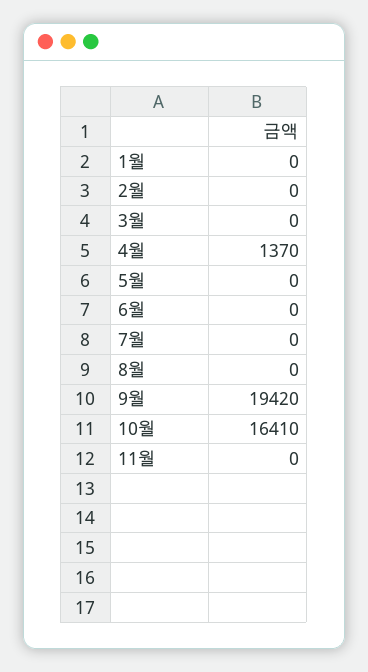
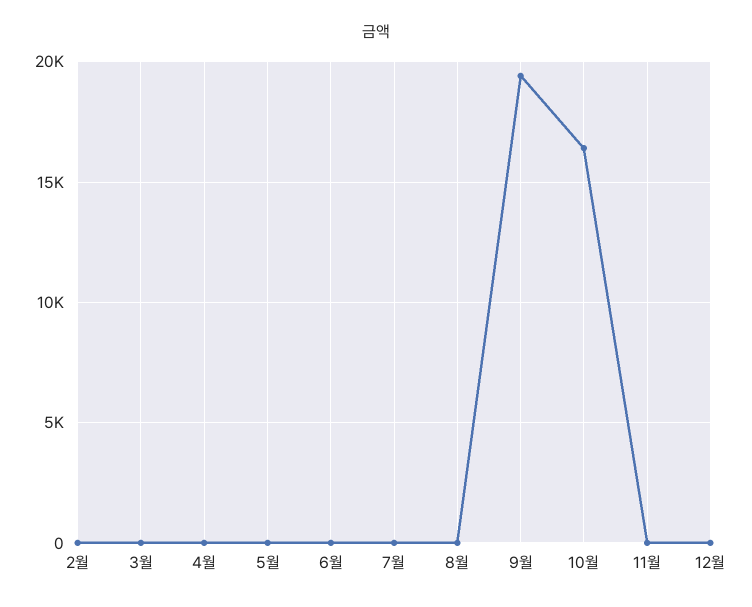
1월: 0 -> none
4월: 1370 -> 0
12월: none -> 0

